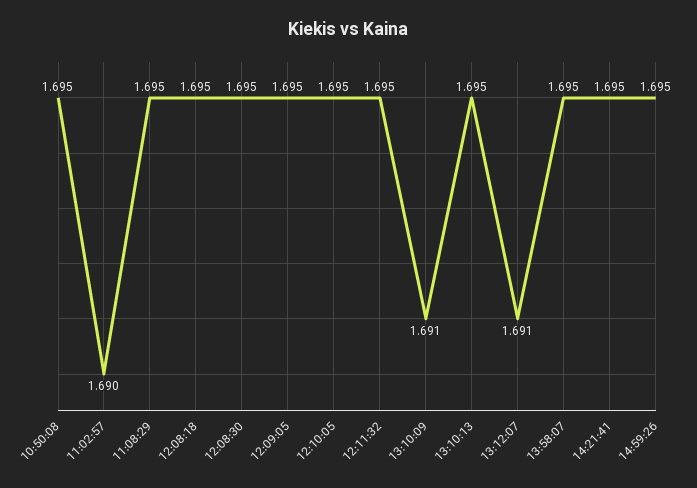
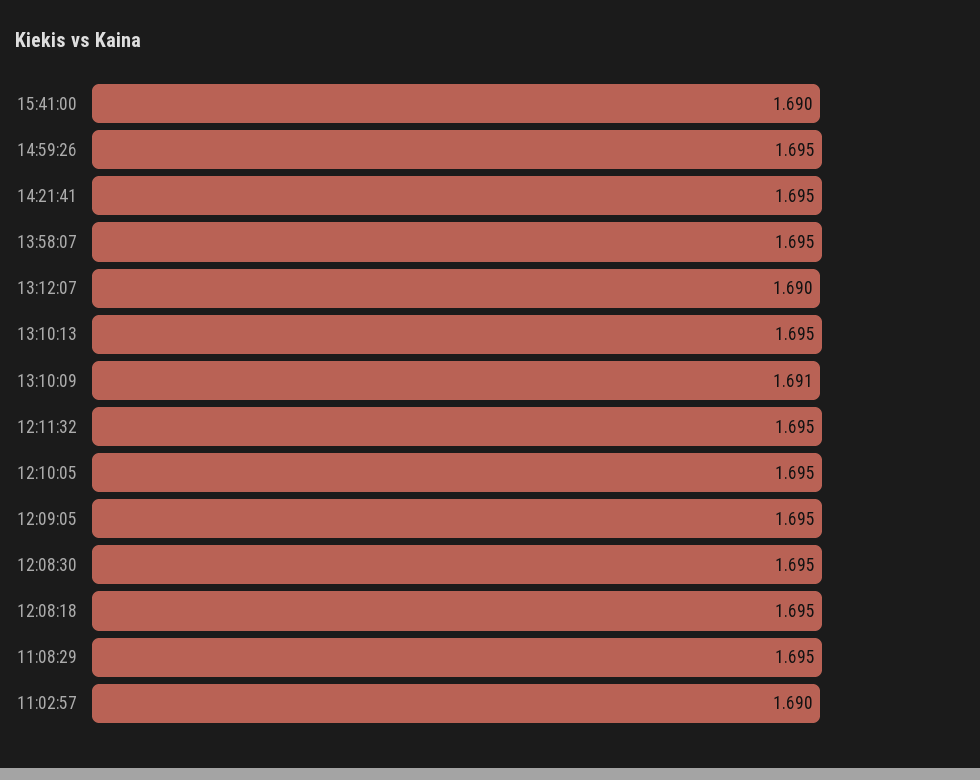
10:50:08: 1.695 -> none
13:12:07: 1.691 -> 1.69
15:41:00: none -> 1.69

